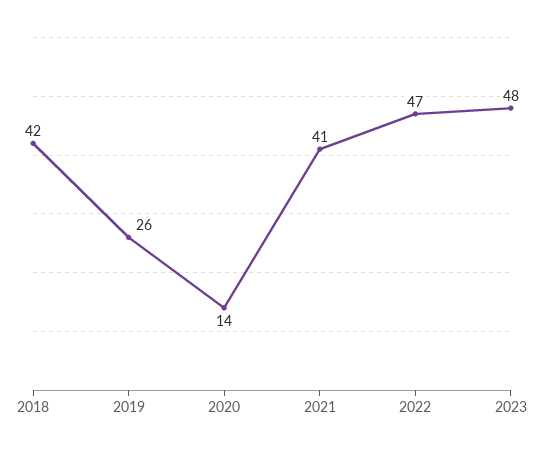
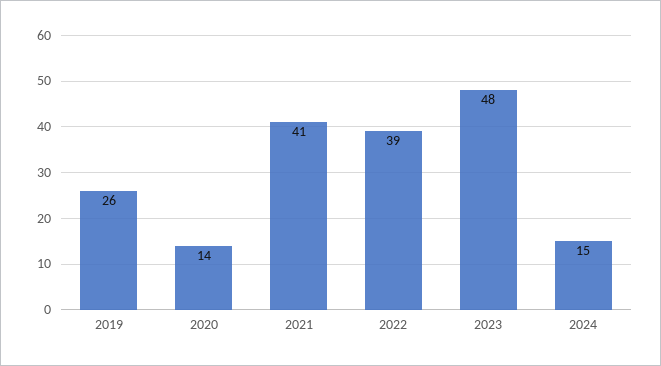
2018: 42 -> none
2022: 47 -> 39
2024: none -> 15

